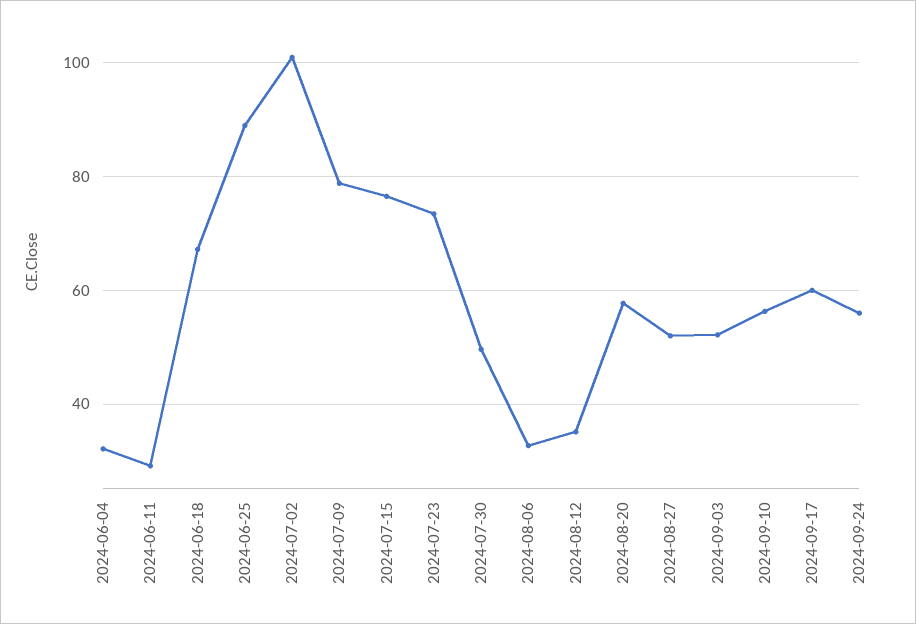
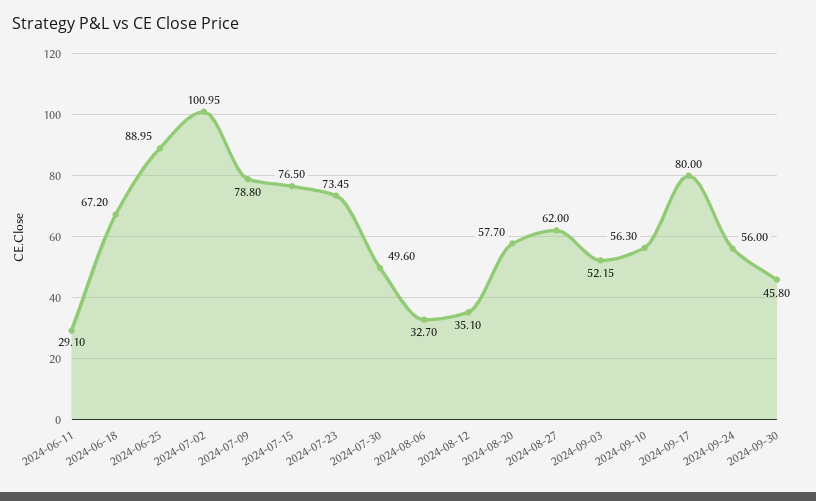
2024-06-04: 32 -> none
2024-08-27: 52 -> 62
2024-09-17: 60 -> 80
2024-09-30: none -> 45.8

